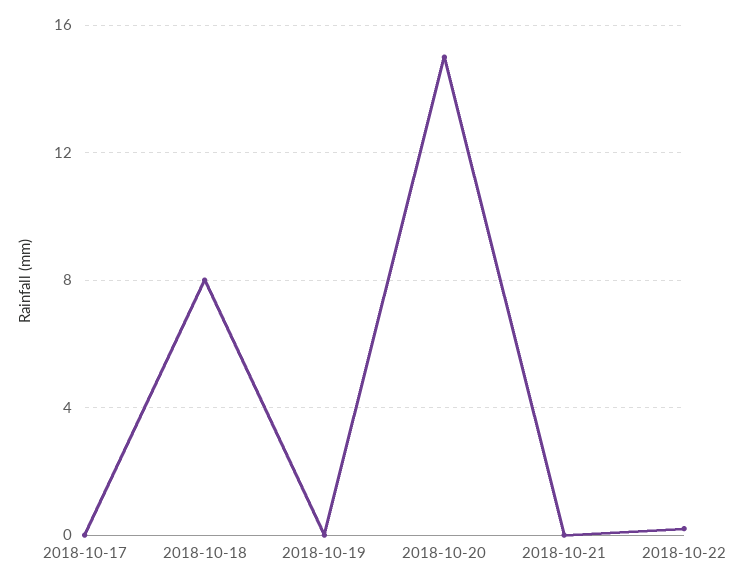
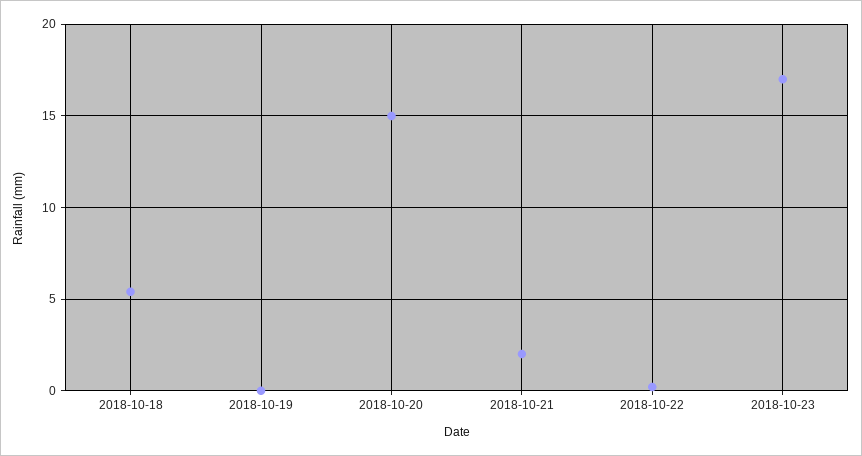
2018-10-17: 0 -> none
2018-10-18: 8 -> 5.5
2018-10-21: 0 -> 2
2018-10-23: none -> 17

